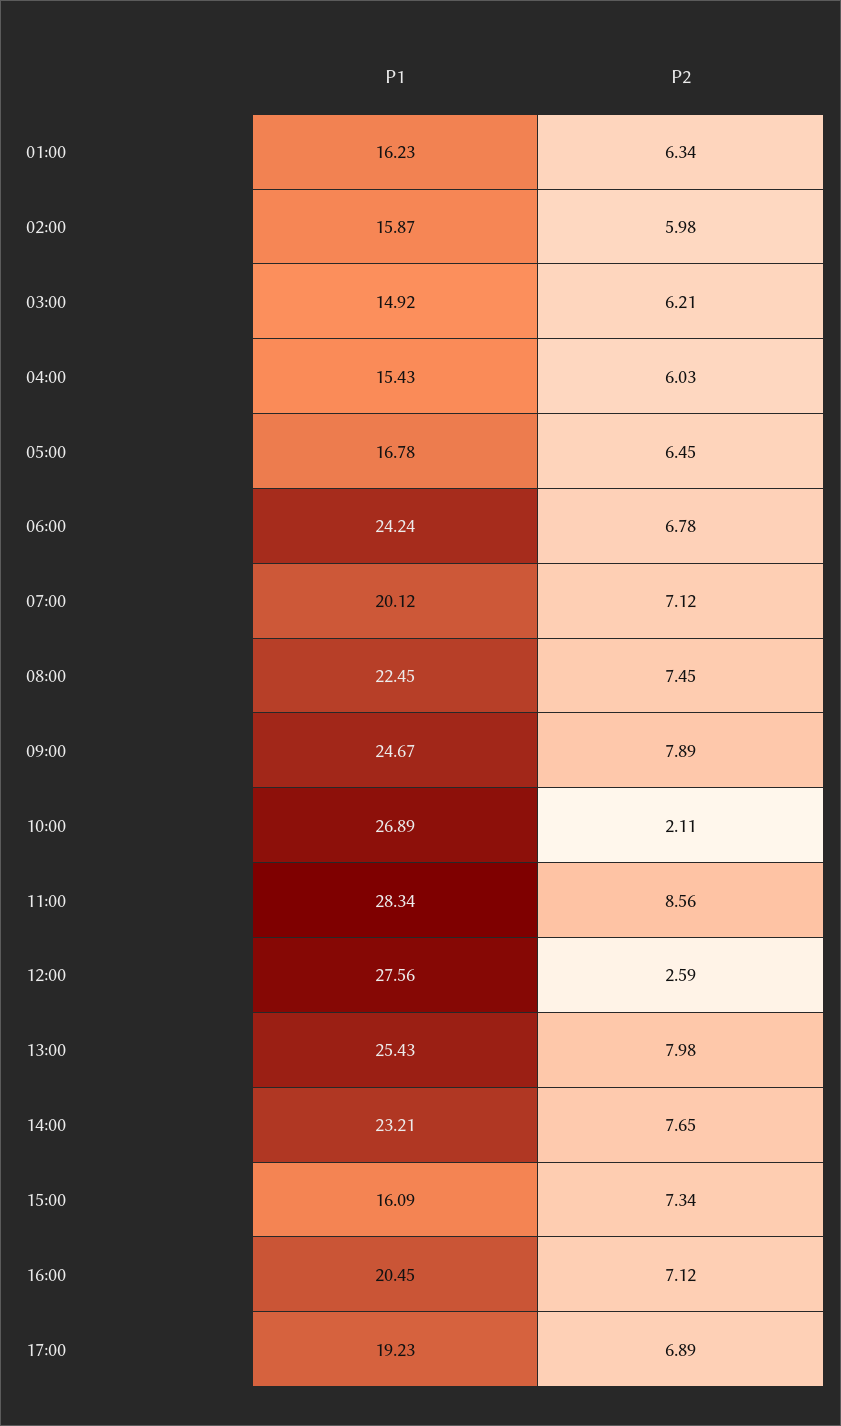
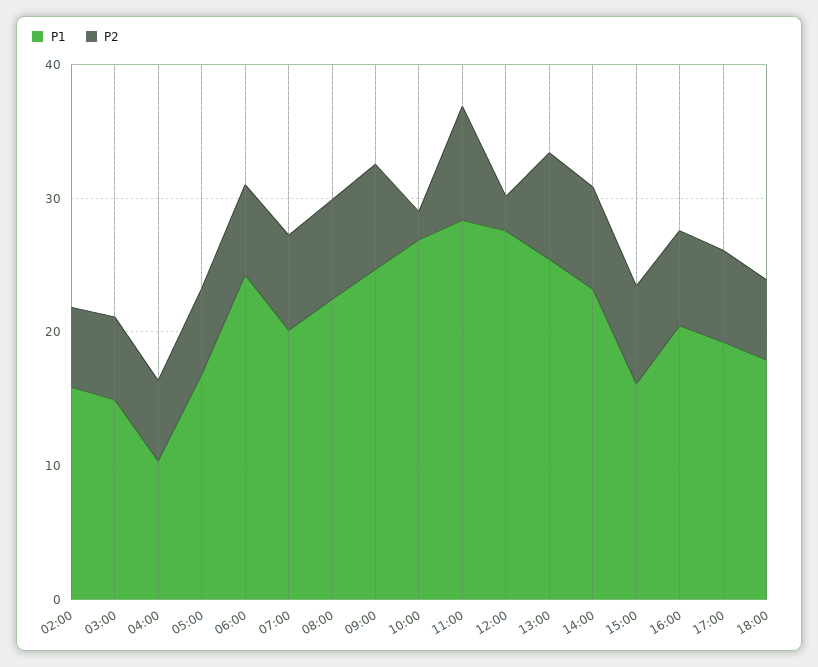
P1, 01:00: 16.23 -> none
P2, 01:00: 6.34 -> none
P1, 04:00: 15.43 -> 10
P1, 18:00: none -> 18
P2, 18:00: none -> 6

